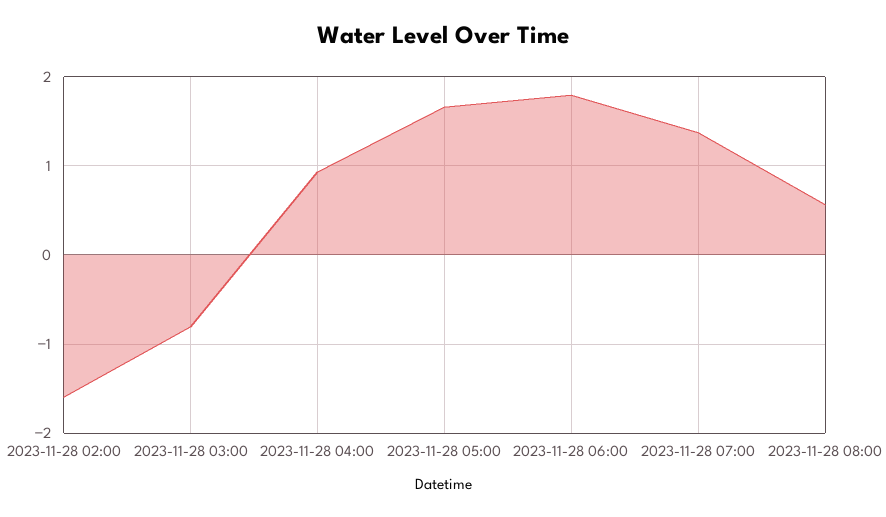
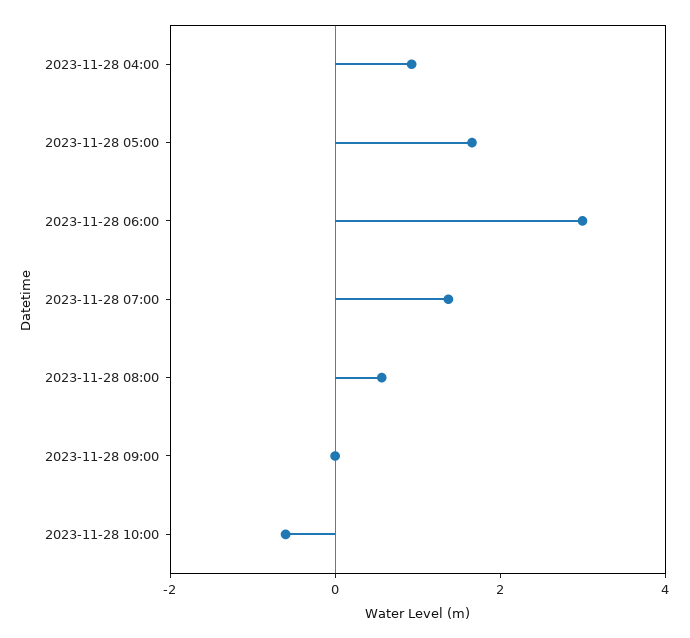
2023-11-28 02:00: -1.6 -> none
2023-11-28 03:00: -0.8 -> none
2023-11-28 06:00: 1.8 -> 3
2023-11-28 09:00: none -> 0
2023-11-28 10:00: none -> -0.5

